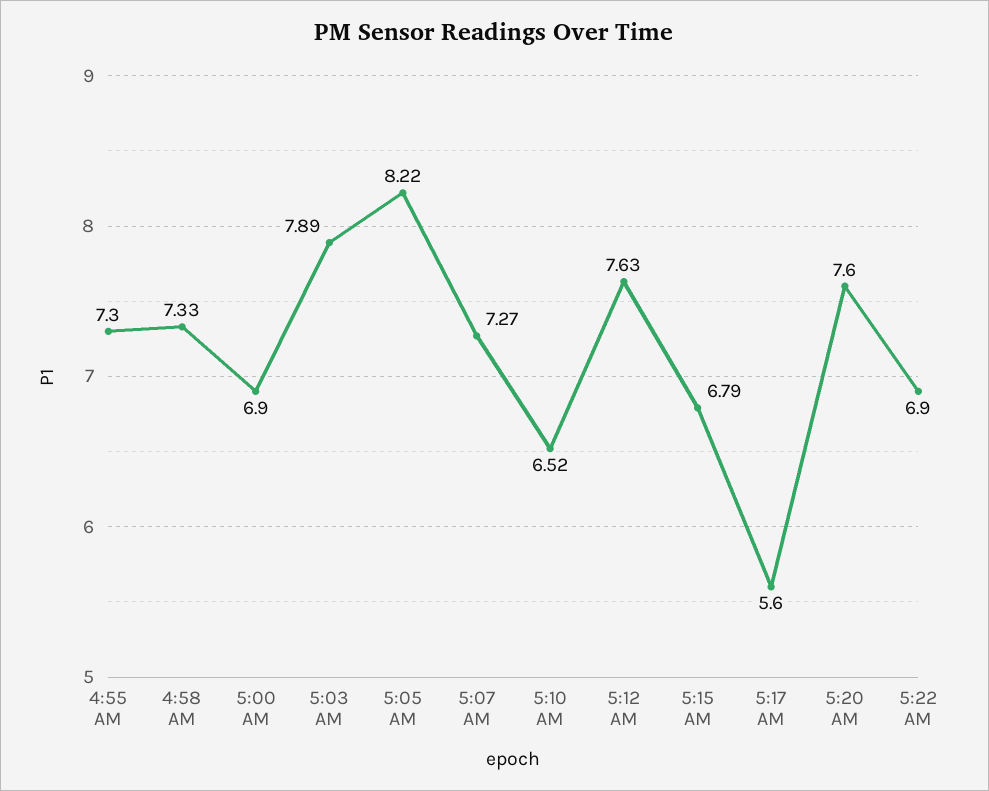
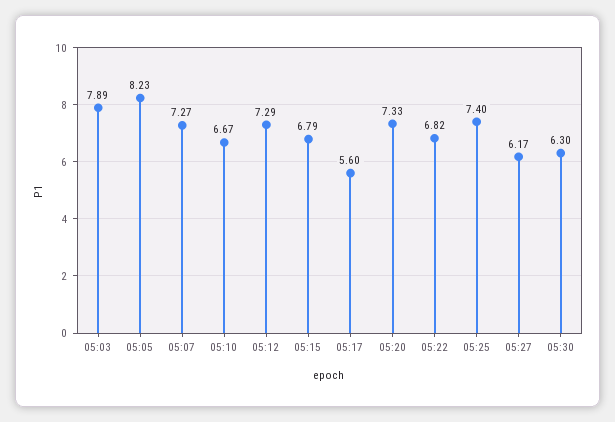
4:55 AM: 7.3 -> none
4:58 AM: 7.33 -> none
5:00 AM: 6.9 -> none
5:05 AM: 8.22 -> 8.23
5:10 AM: 6.52 -> 6.67
5:12 AM: 7.63 -> 7.29
5:20 AM: 7.6 -> 7.33
5:22 AM: 6.9 -> 6.82
05:25: none -> 7.4
05:27: none -> 6.17
05:30: none -> 6.3

